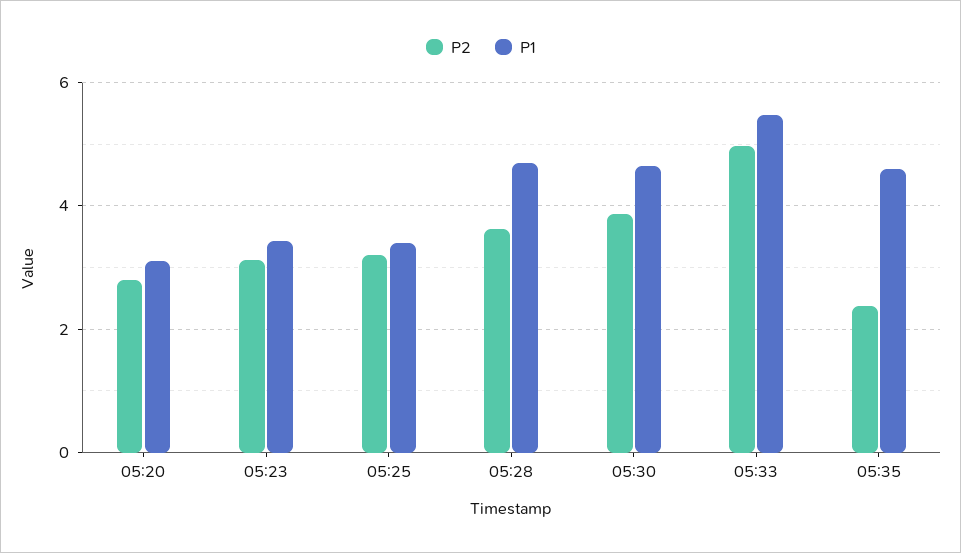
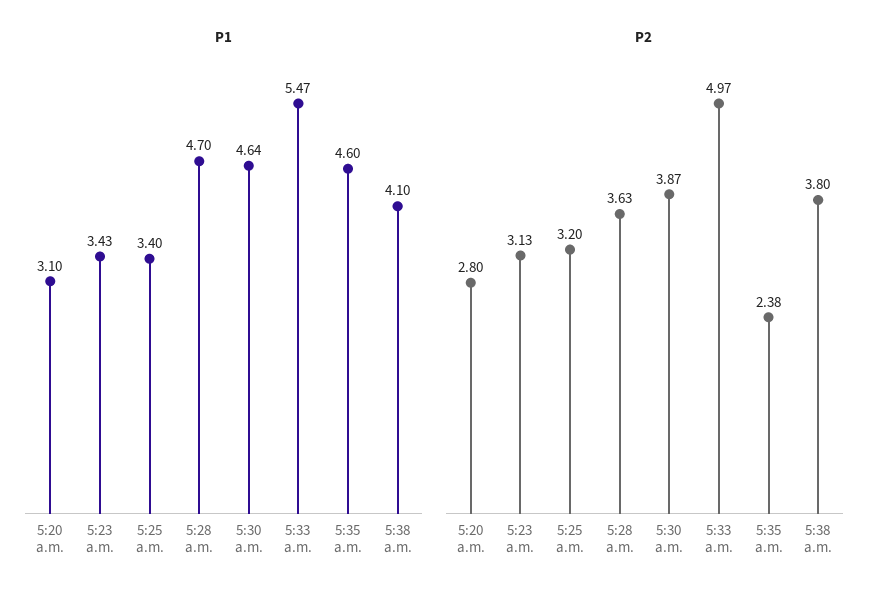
P1, 5:38 a.m.: none -> 4.1
P2, 5:38 a.m.: none -> 3.8

